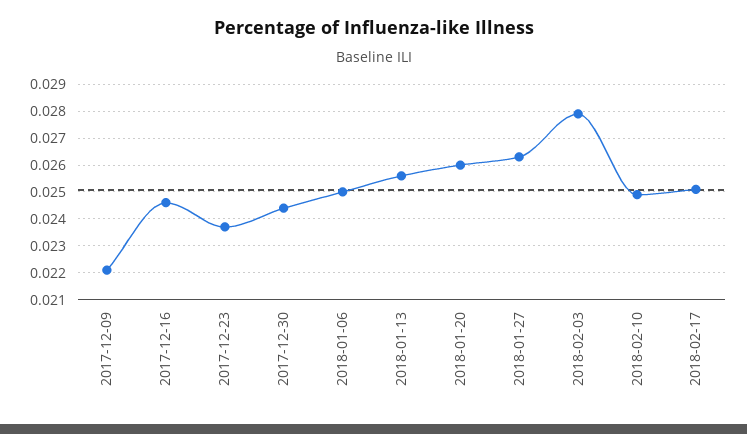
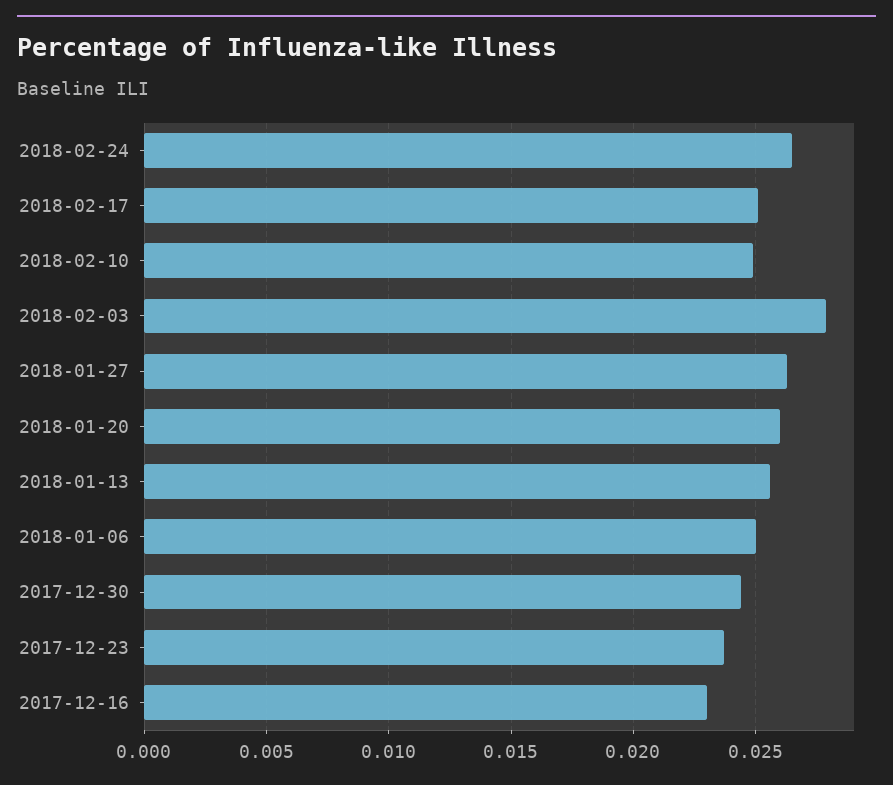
2017-12-09: 0.022 -> none
2017-12-16: 0.0245 -> 0.023
2018-02-24: none -> 0.0265

